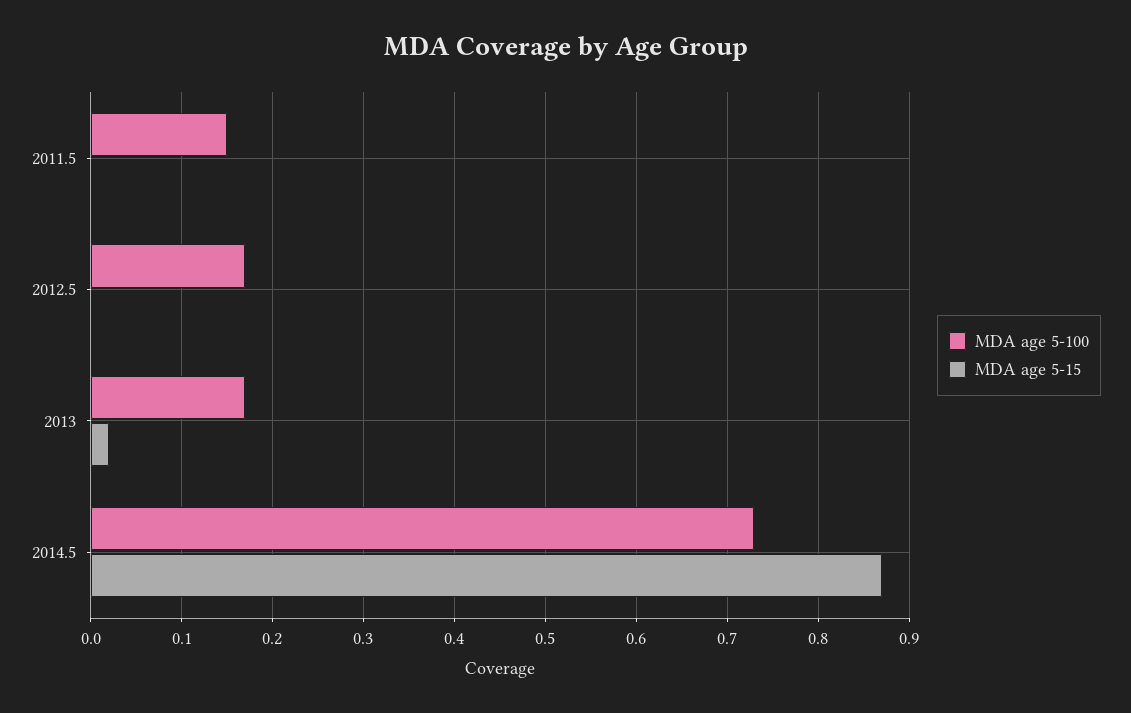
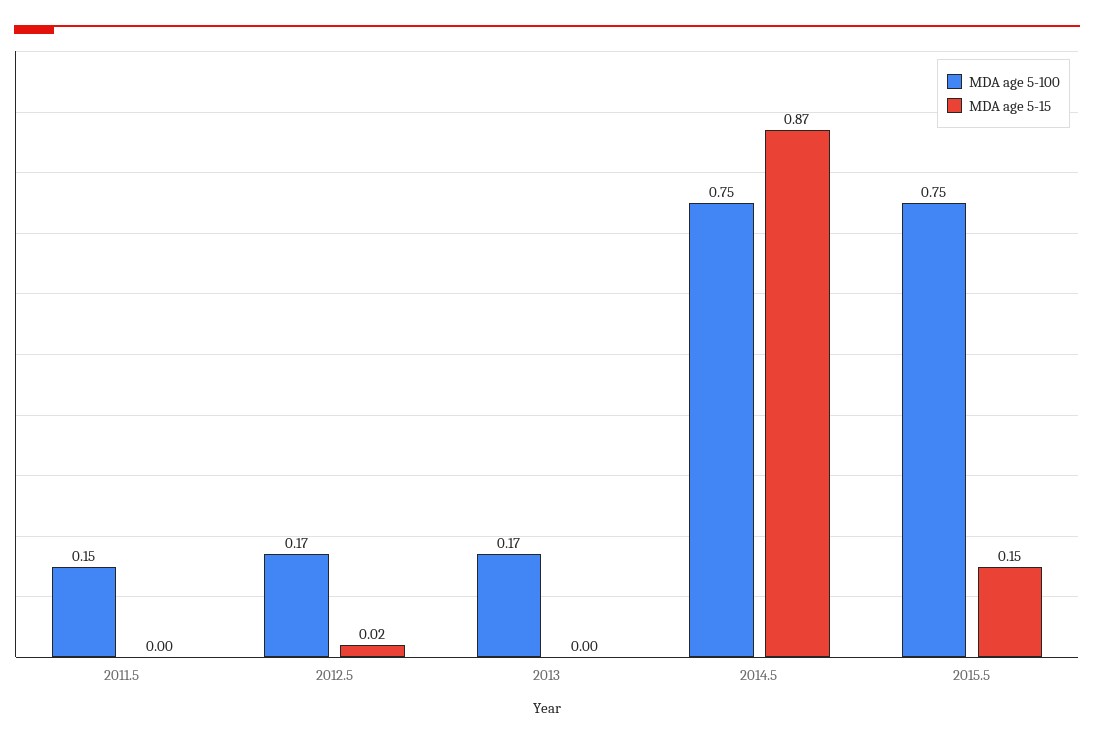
MDA age 5-15, 2012.5: 0 -> 0.02
MDA age 5-15, 2013: 0.02 -> 0
MDA age 5-100, 2014.5: 0.73 -> 0.75
MDA age 5-100, 2015.5: none -> 0.75
MDA age 5-15, 2015.5: none -> 0.15

